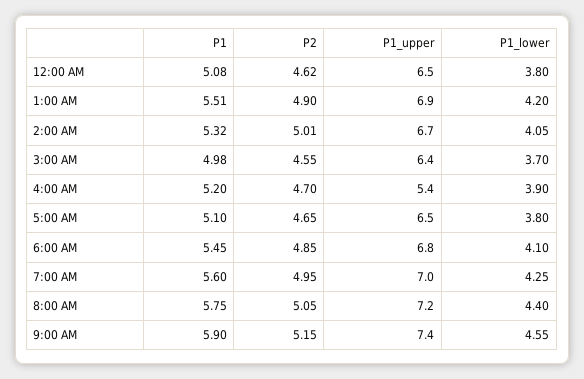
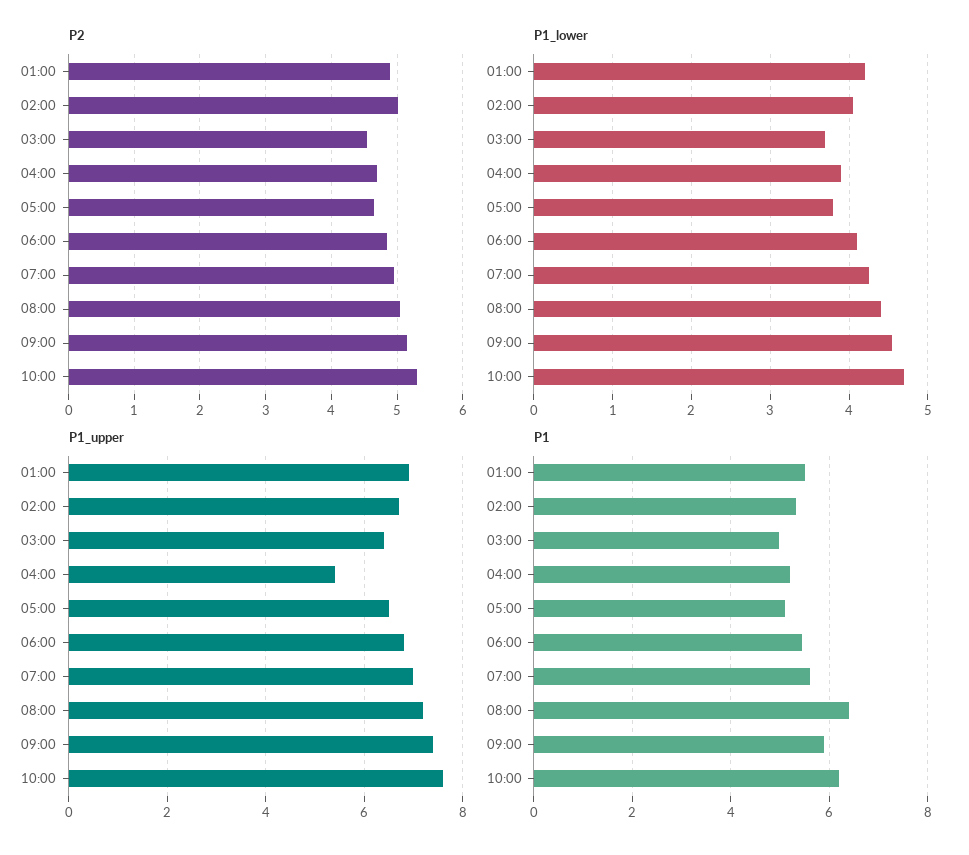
P1, 12:00 AM: 5.08 -> none
P2, 12:00 AM: 4.62 -> none
P1_upper, 12:00 AM: 6.5 -> none
P1_lower, 12:00 AM: 3.8 -> none
P1, 8:00 AM: 5.75 -> 6.4
P2, 10:00: none -> 5.3
P1_lower, 10:00: none -> 4.7
P1_upper, 10:00: none -> 7.5
P1, 10:00: none -> 6.2

